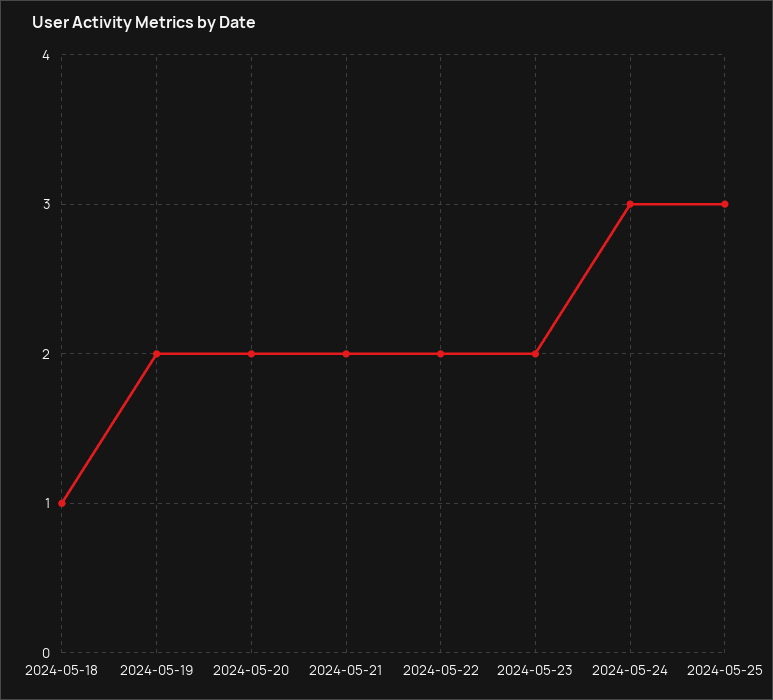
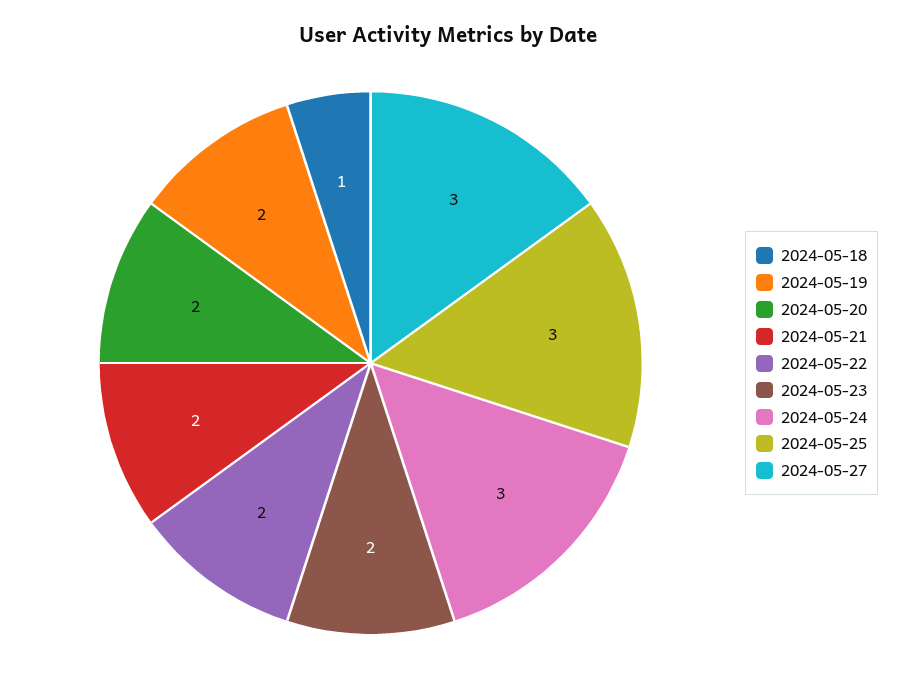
2024-05-27: none -> 3

